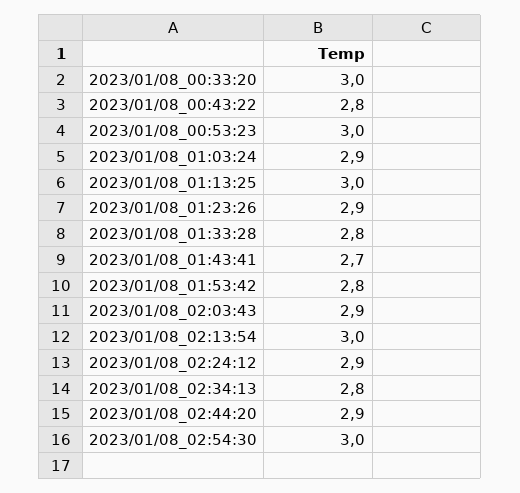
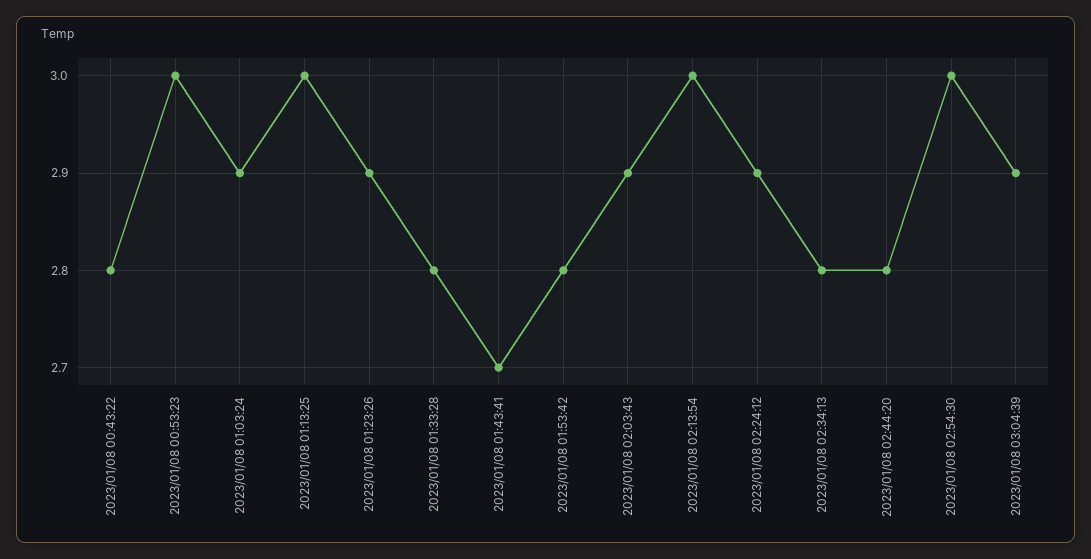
2023/01/08_00:33:20: 3 -> none
2023/01/08_02:44:20: 2.9 -> 2.8
2023/01/08 03:04:39: none -> 2.9

